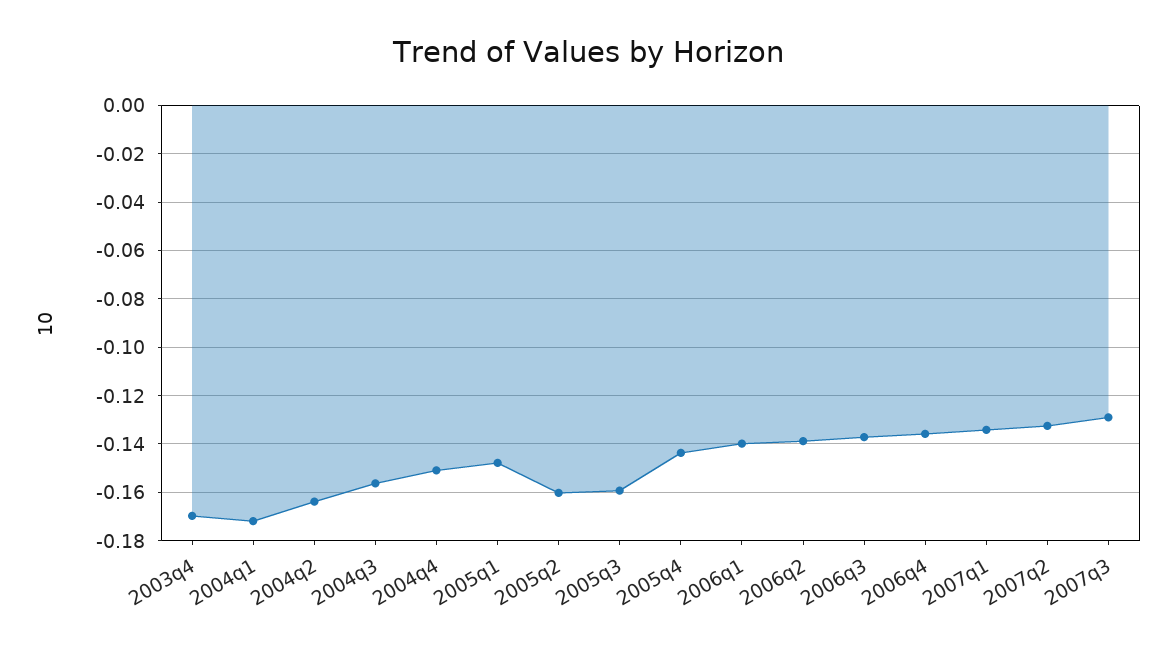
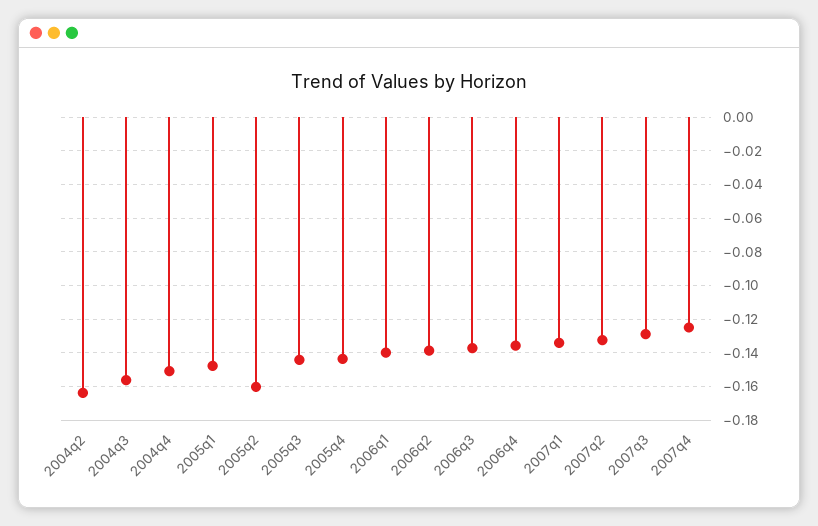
2003q4: -0.17 -> none
2004q1: -0.1725 -> none
2005q3: -0.16 -> -0.145
2007q4: none -> -0.125

